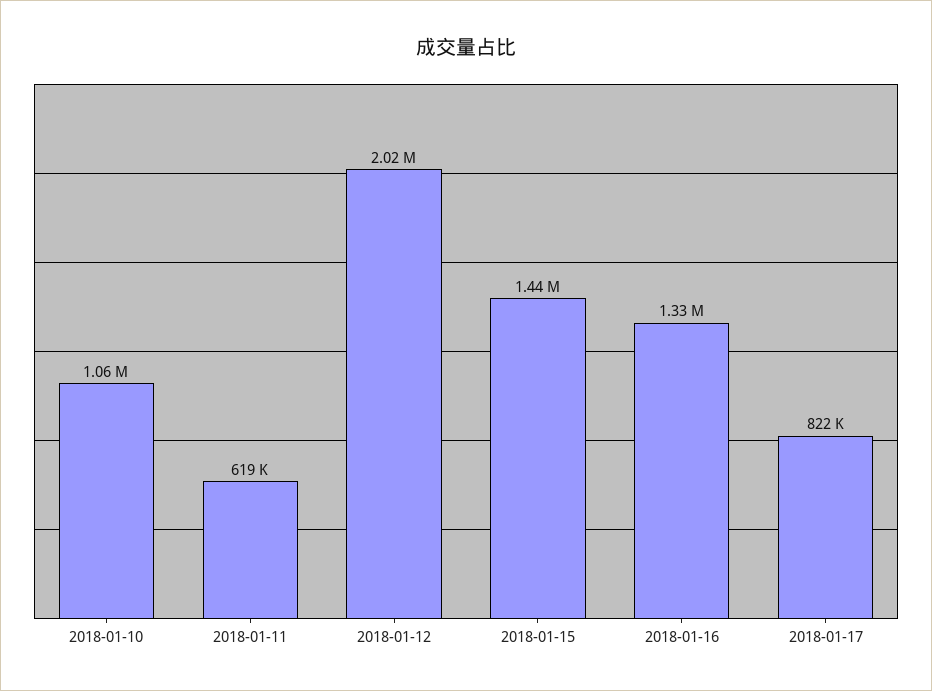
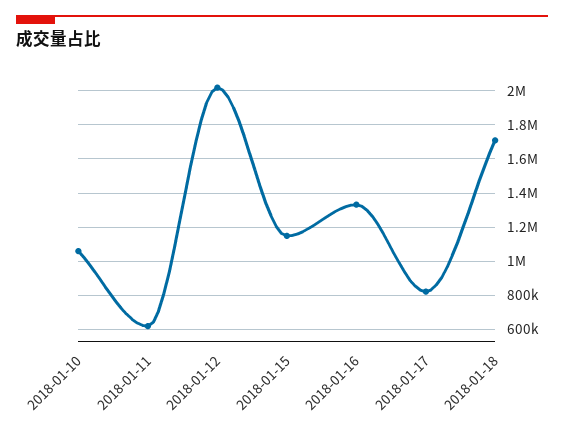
2018-01-15: 1440000 -> 1150000
2018-01-18: none -> 1700000

